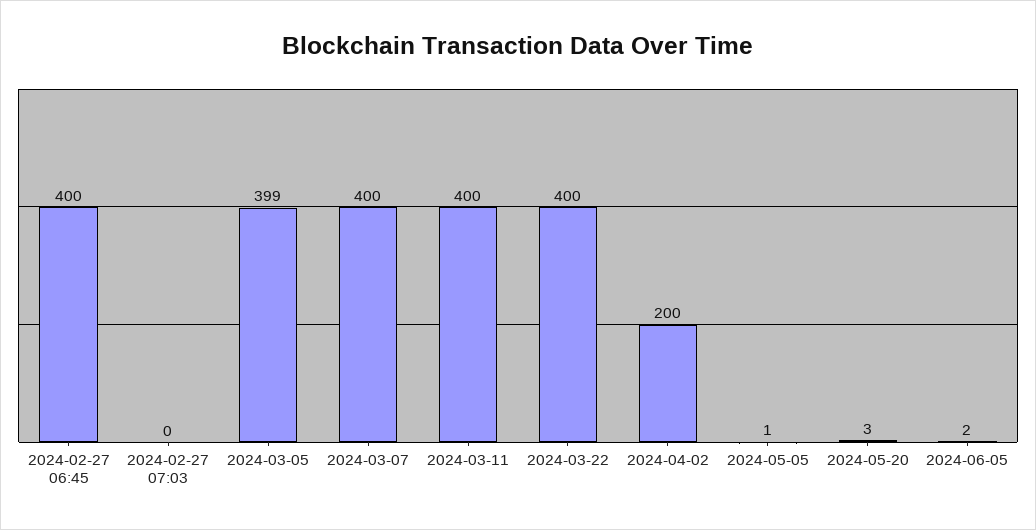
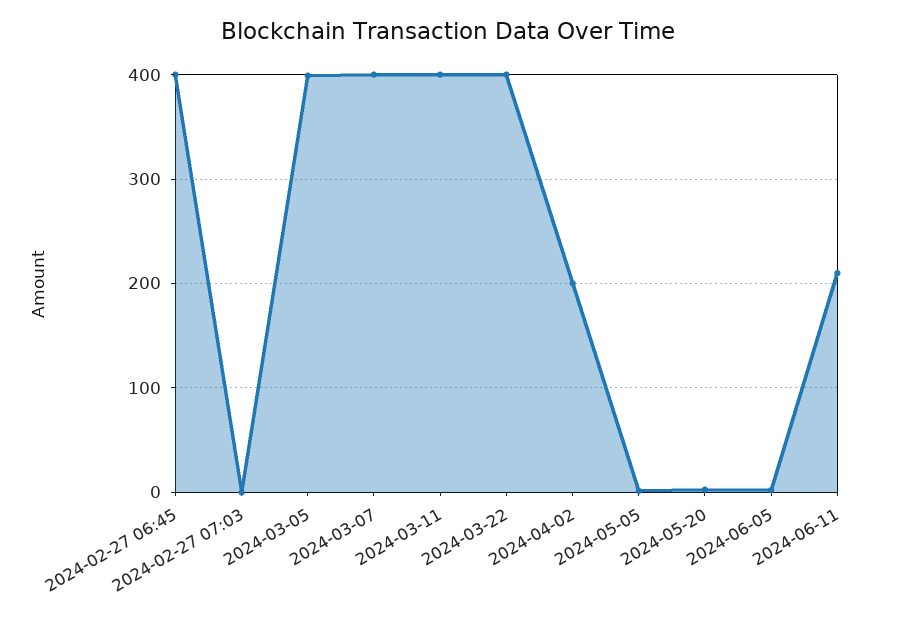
2024-06-11: none -> 210

